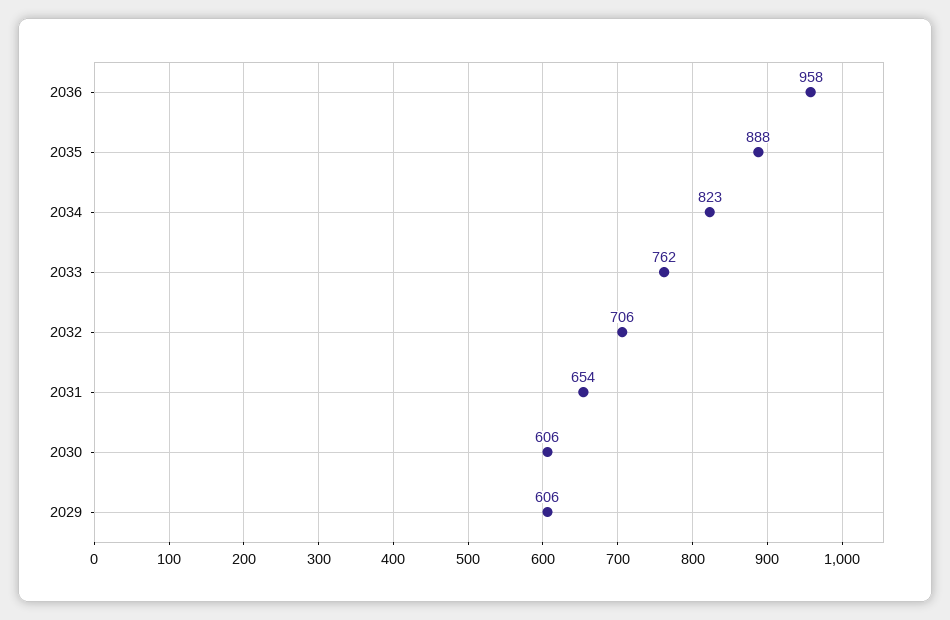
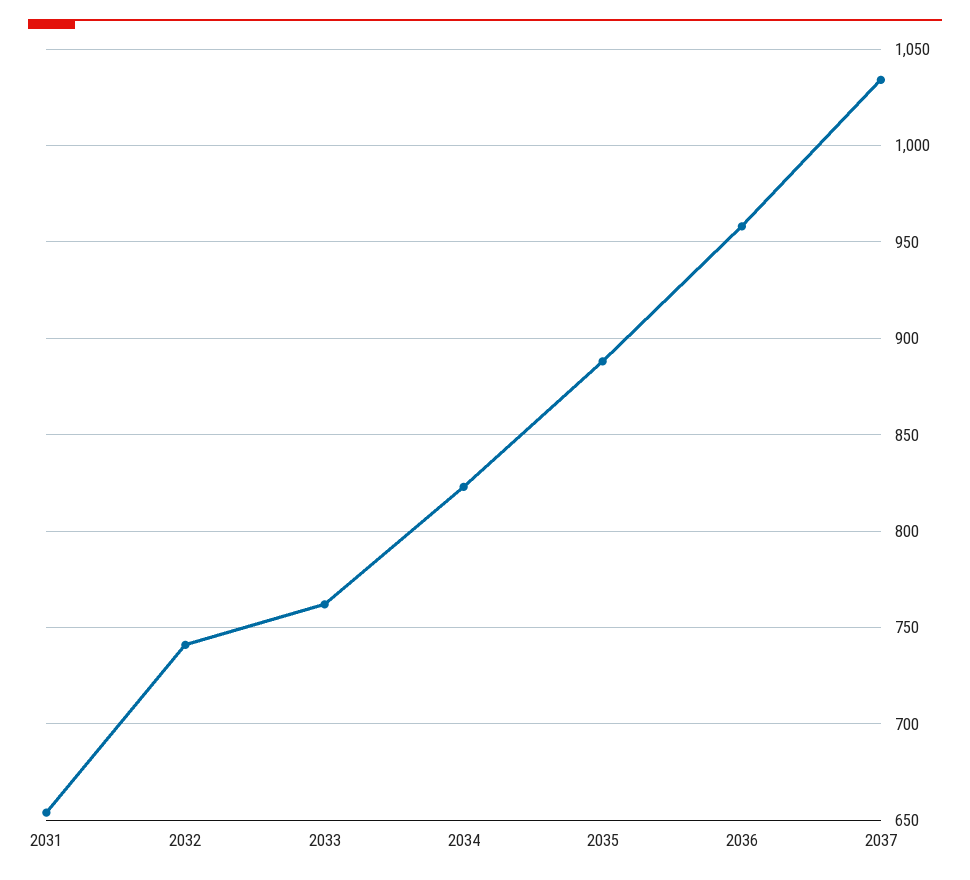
2032: 706 -> 740
2030: 606 -> none
2029: 606 -> none
2037: none -> 1035

